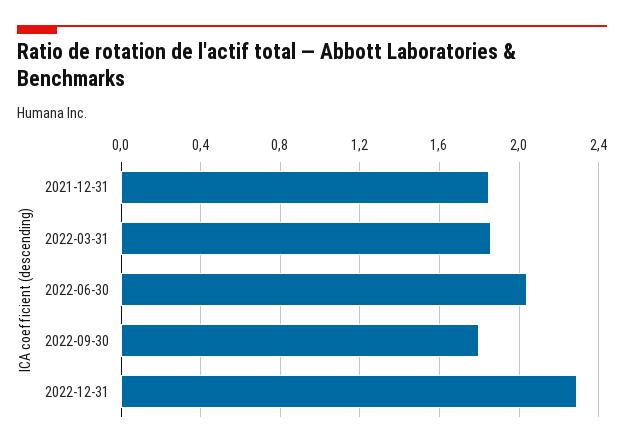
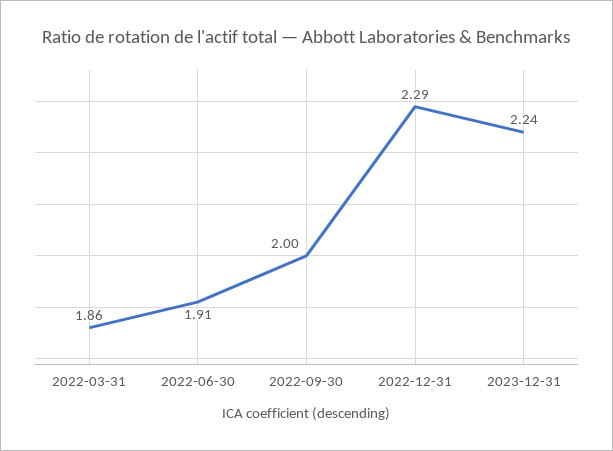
2021-12-31: 1.85 -> none
2022-06-30: 2.05 -> 1.91
2022-09-30: 1.8 -> 2
2023-12-31: none -> 2.24

